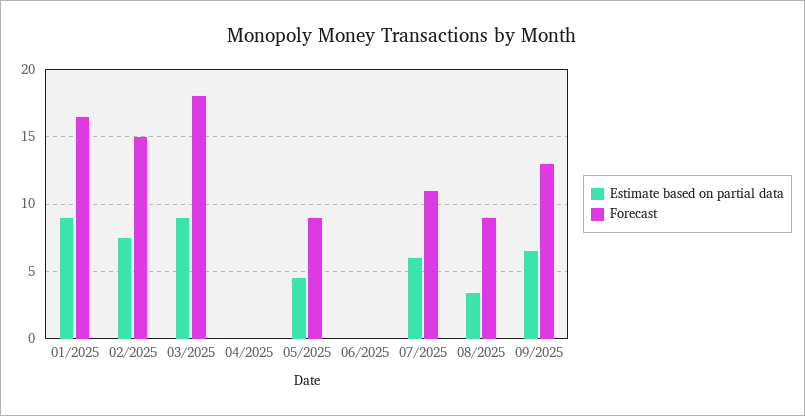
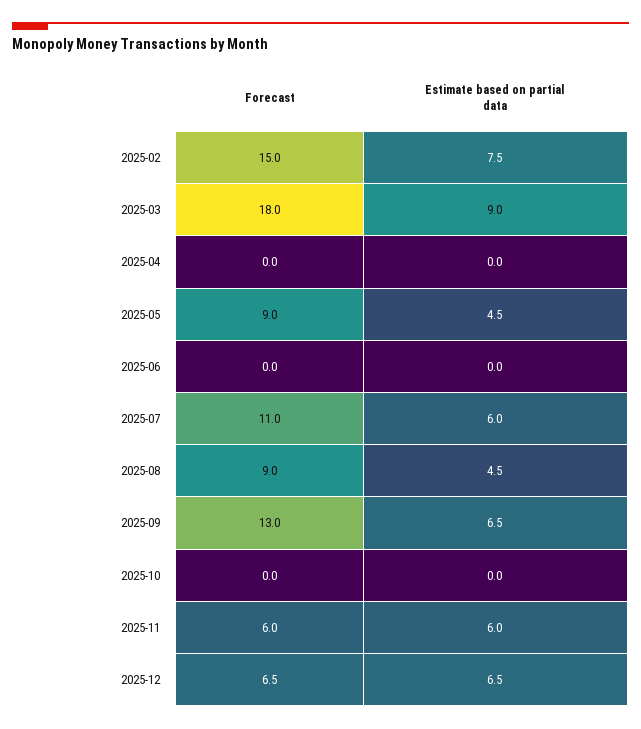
Estimate based on partial data, 01/2025: 9 -> none
Forecast, 01/2025: 16.5 -> none
Estimate based on partial data, 08/2025: 3.5 -> 4.5
Forecast, 2025-10: none -> 0
Estimate based on partial data, 2025-10: none -> 0
Forecast, 2025-11: none -> 6
Estimate based on partial data, 2025-11: none -> 6
Forecast, 2025-12: none -> 6.5
Estimate based on partial data, 2025-12: none -> 6.5

